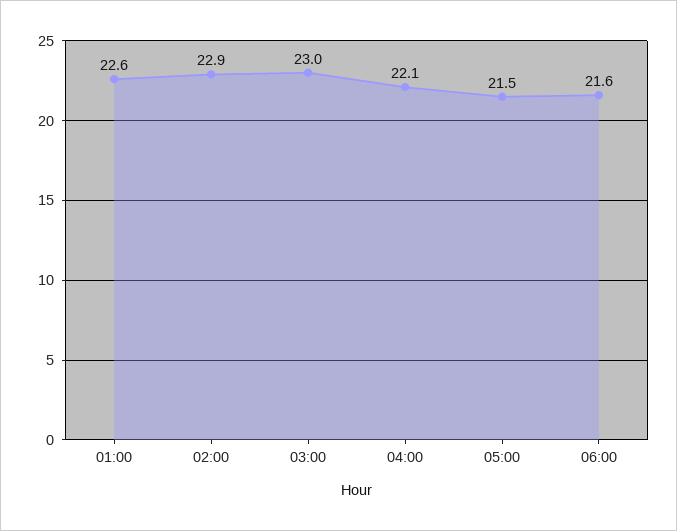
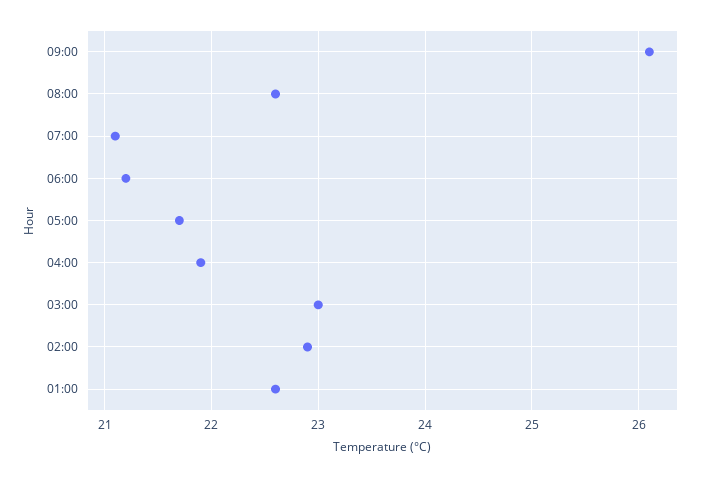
04:00: 22.1 -> 21.9
05:00: 21.5 -> 21.7
06:00: 21.6 -> 21.2
09:00: none -> 26.1
08:00: none -> 22.6
07:00: none -> 21.1

